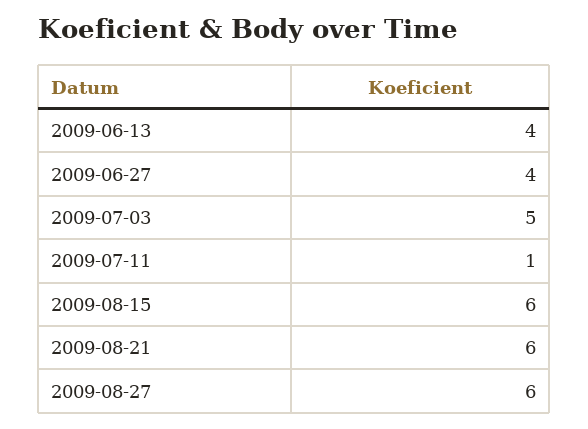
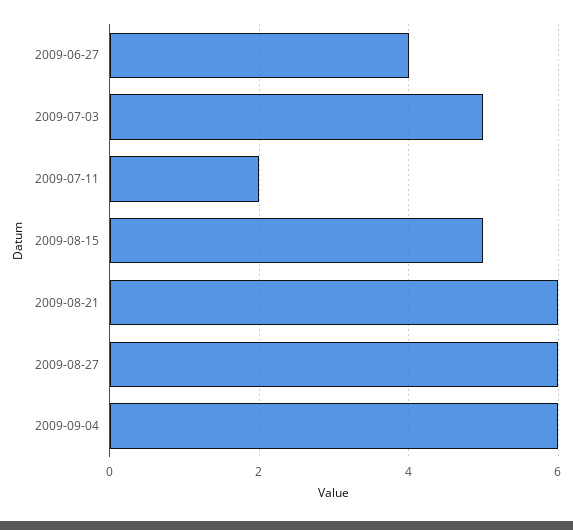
2009-06-13: 4 -> none
2009-07-11: 1 -> 2
2009-08-15: 6 -> 5
2009-09-04: none -> 6

